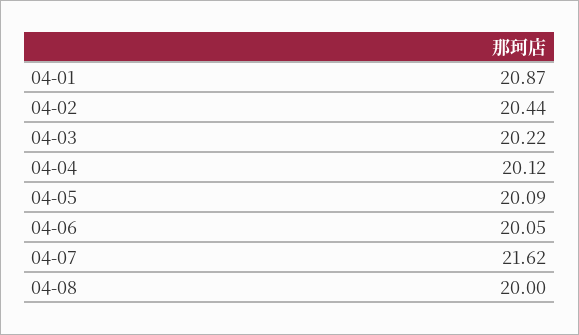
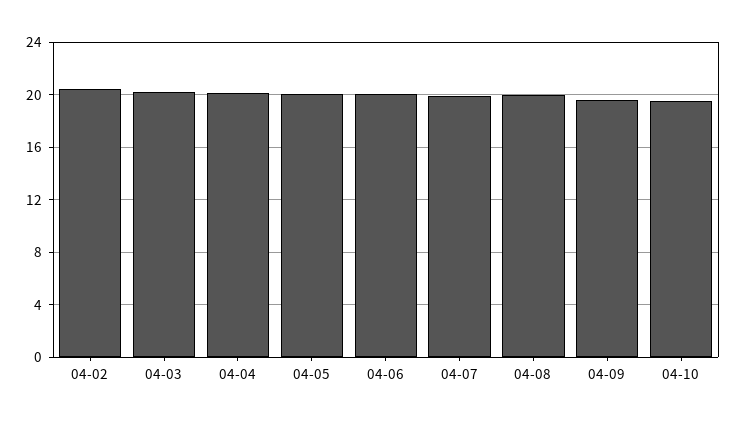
04-01: 20.87 -> none
04-07: 21.62 -> 20
04-09: none -> 19.5
04-10: none -> 19.5

